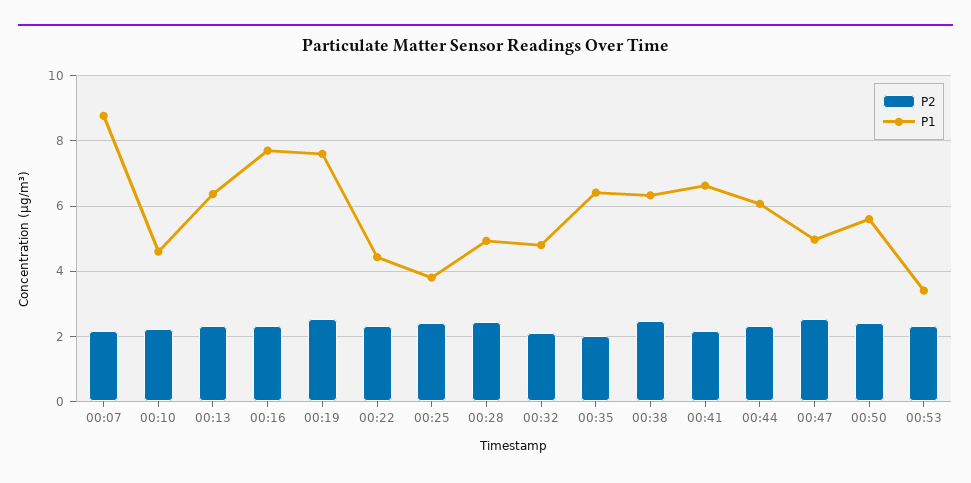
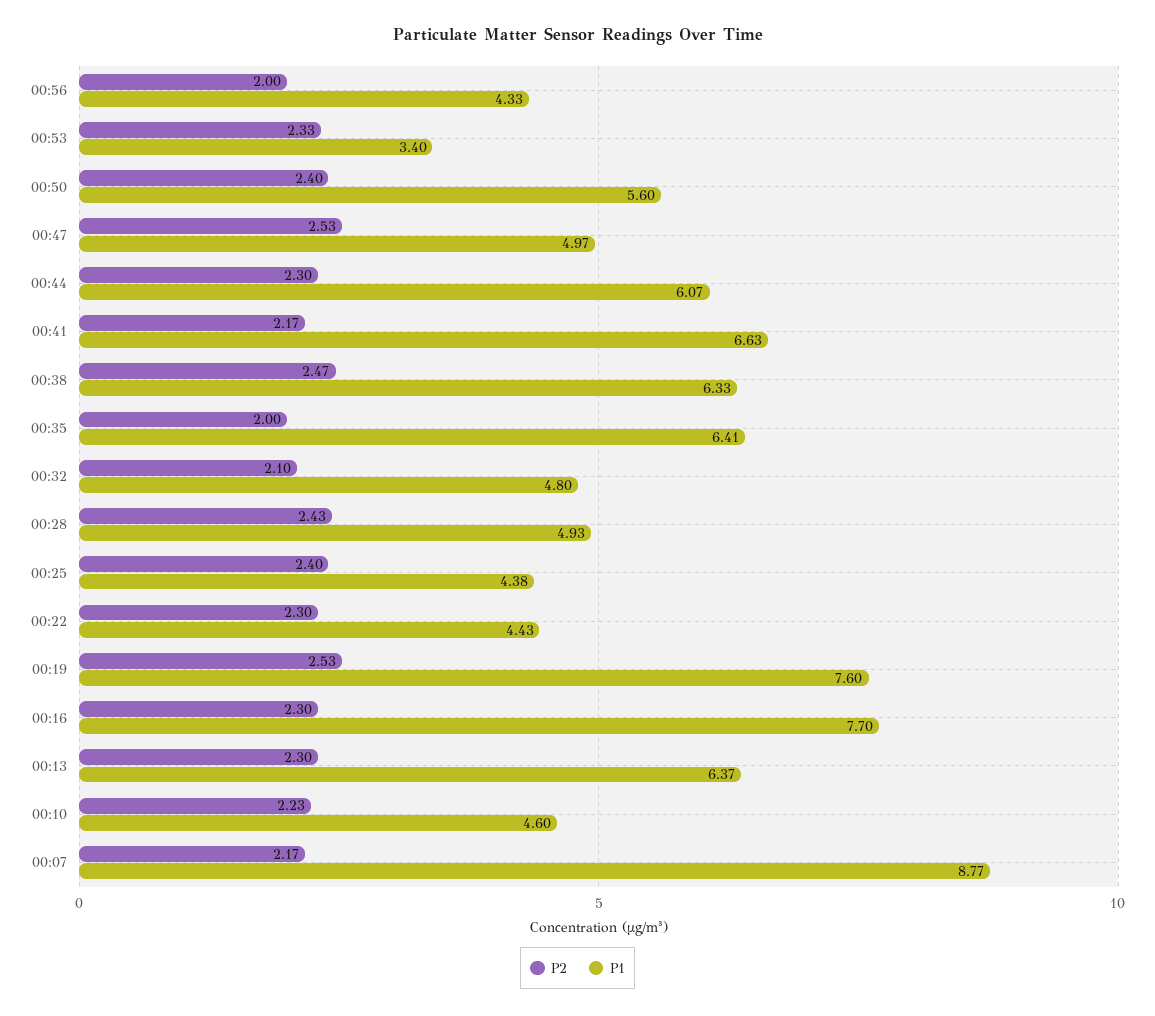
P1, 00:25: 3.8 -> 4.38
P2, 00:56: none -> 2
P1, 00:56: none -> 4.33

